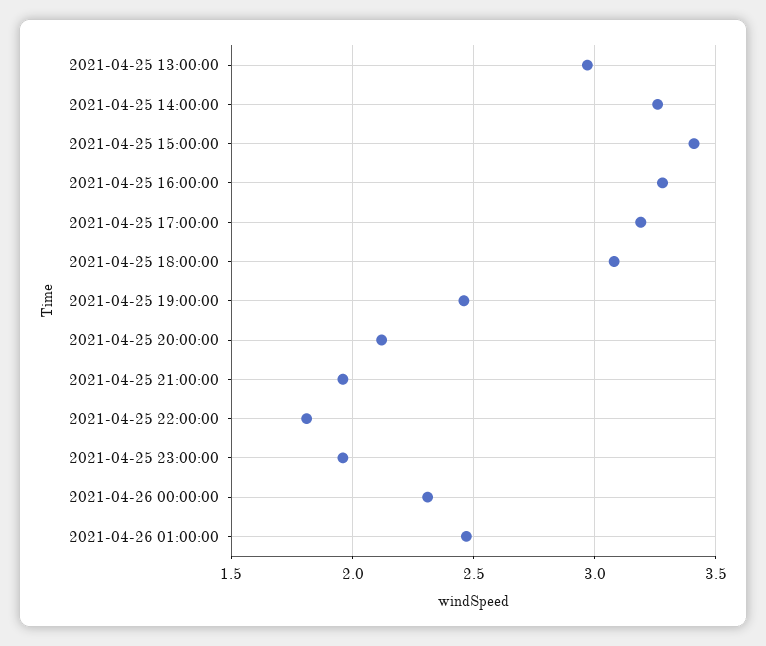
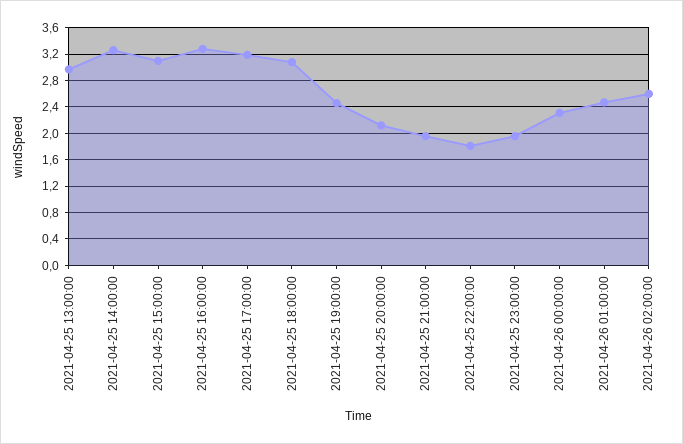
2021-04-25 15:00:00: 3.4 -> 3.1
2021-04-26 02:00:00: none -> 2.6

